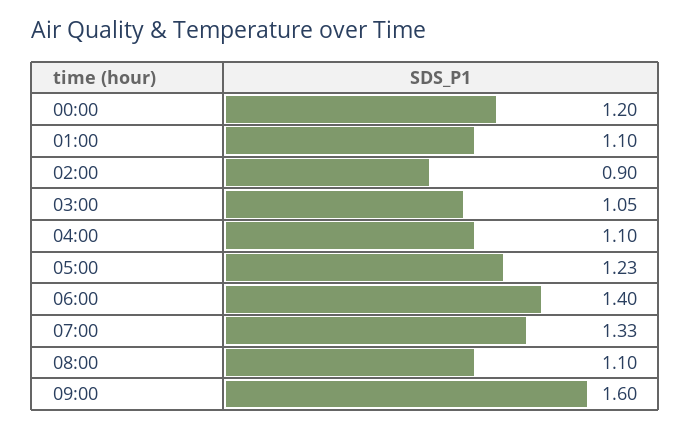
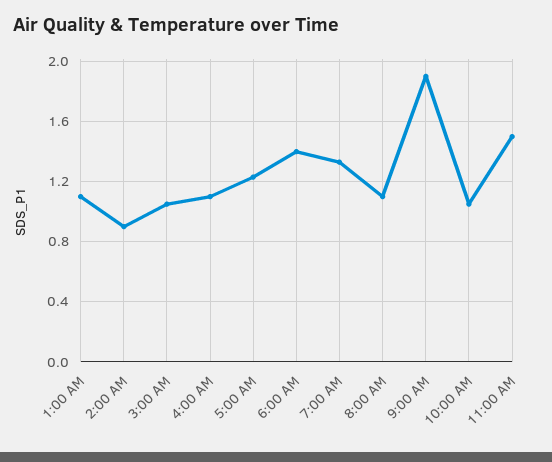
00:00: 1.2 -> none
09:00: 1.6 -> 1.9
10:00 AM: none -> 1.05
11:00 AM: none -> 1.5

